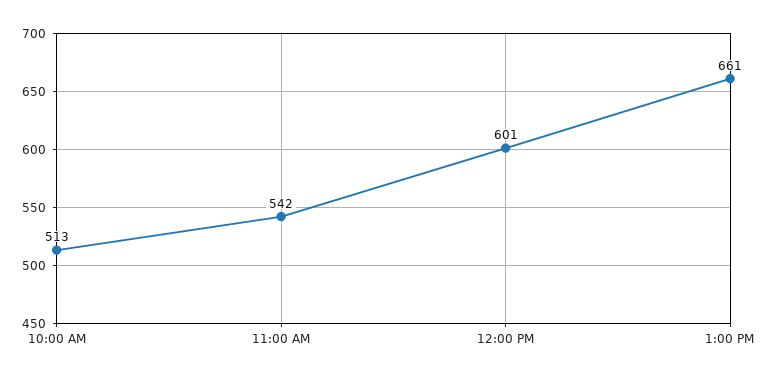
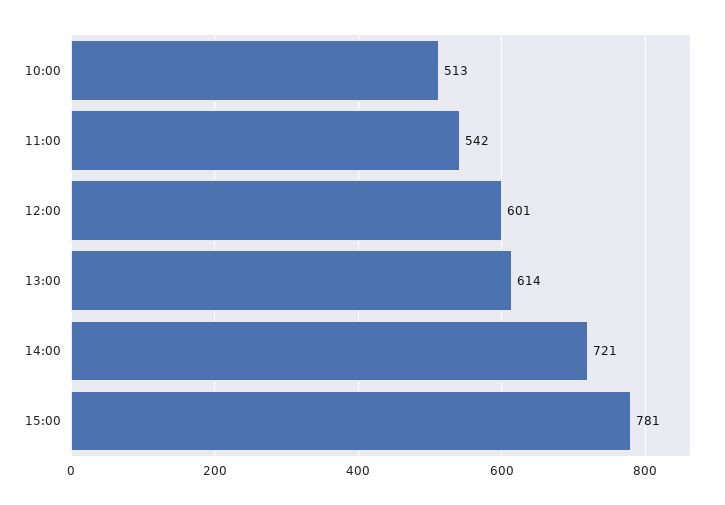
1:00 PM: 661 -> 614
14:00: none -> 721
15:00: none -> 781

